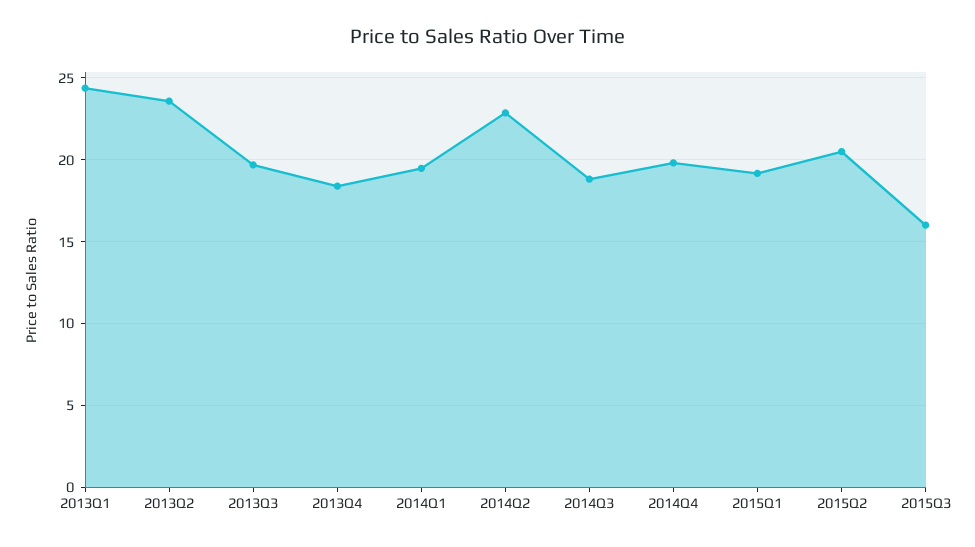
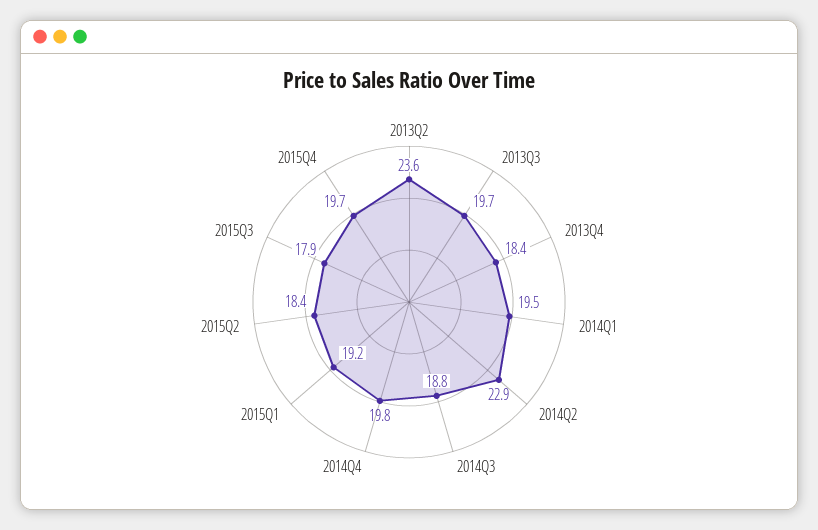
2013Q1: 24.5 -> none
2015Q2: 20.5 -> 18.4
2015Q3: 16 -> 17.9
2015Q4: none -> 19.7

